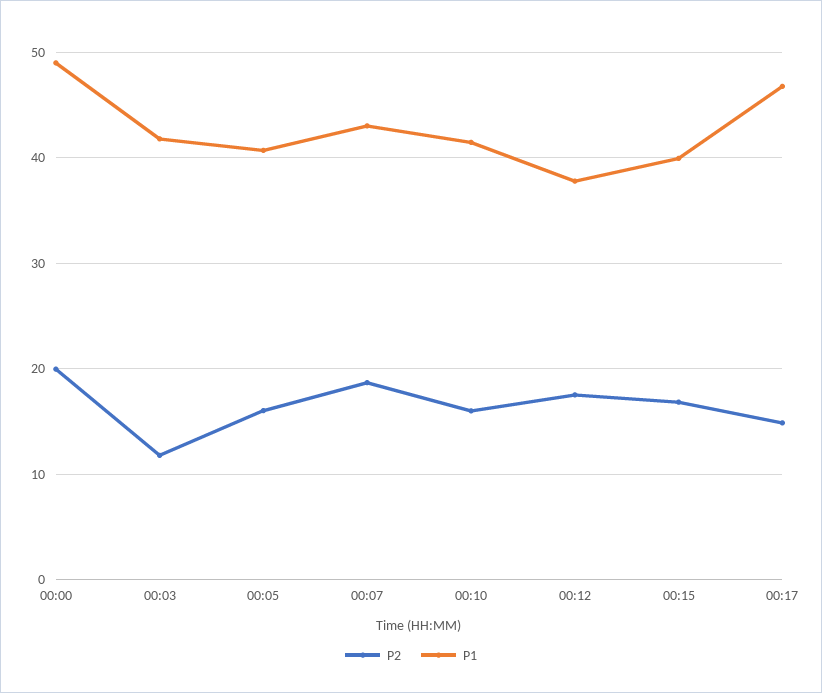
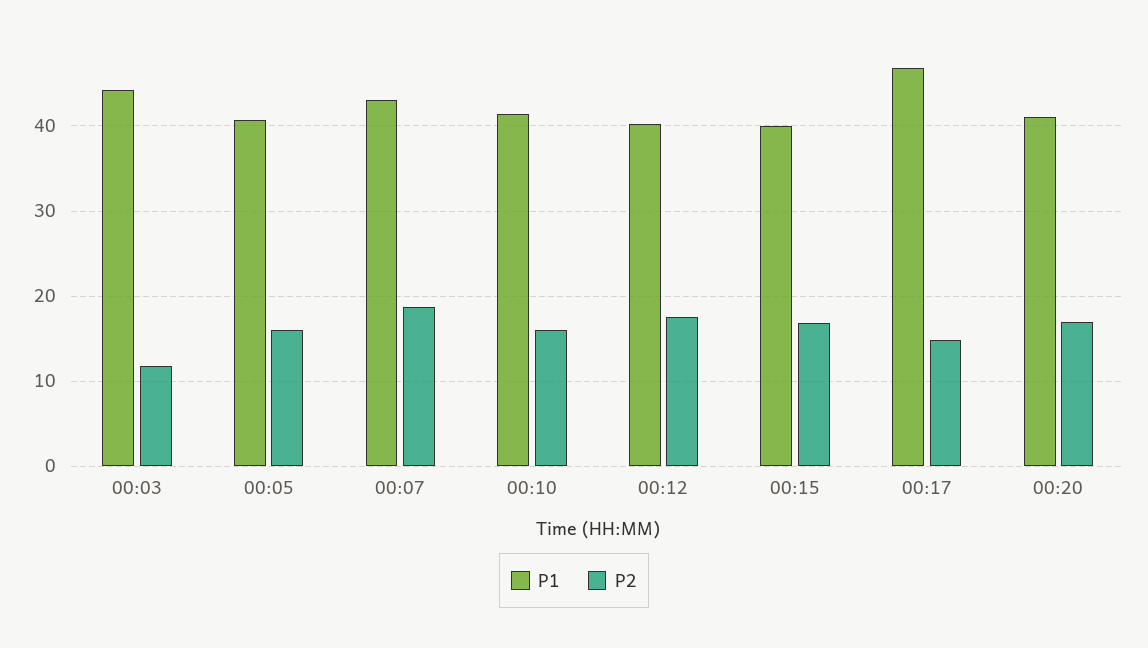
P2, 00:00: 20 -> none
P1, 00:00: 49 -> none
P1, 00:03: 42 -> 44
P1, 00:12: 38 -> 40
P1, 00:20: none -> 41
P2, 00:20: none -> 17

